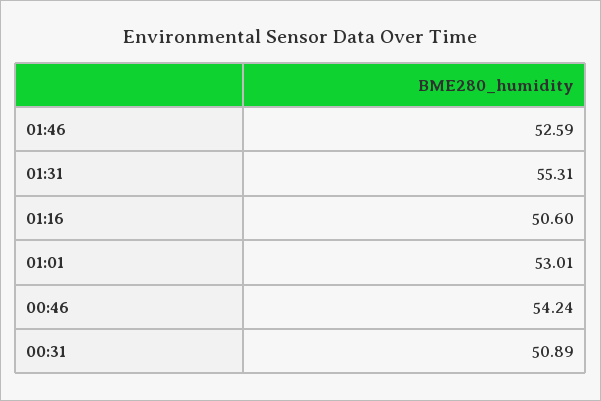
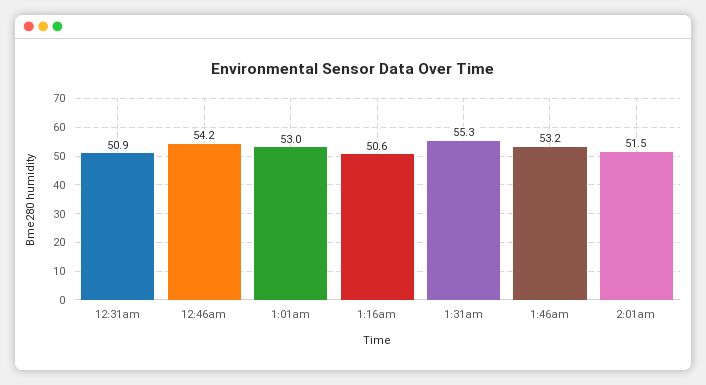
01:46: 52.59 -> 53.2
2:01am: none -> 51.5

